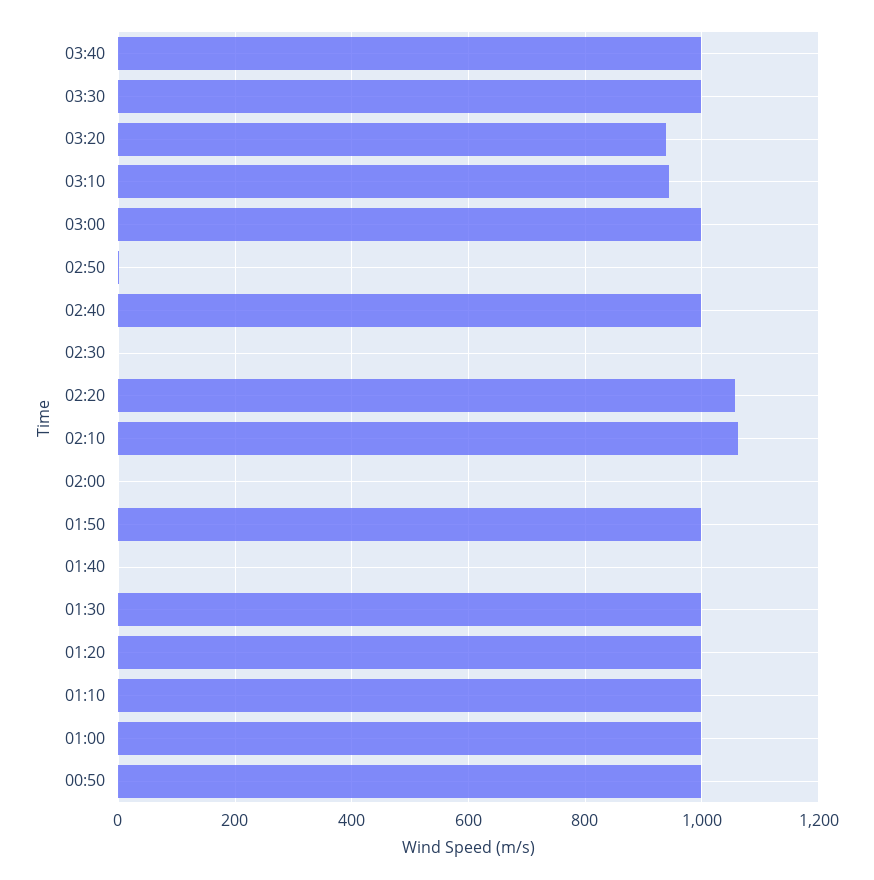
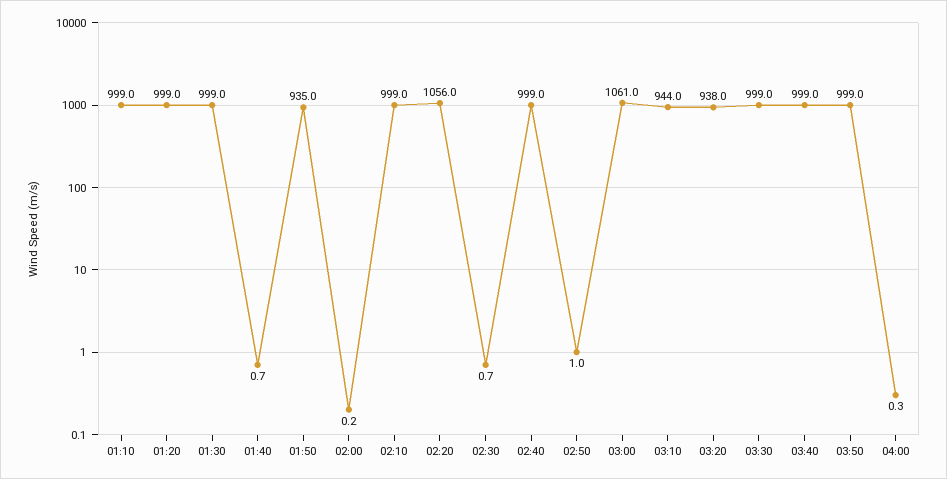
03:00: 1000 -> 1061
02:10: 1060 -> 999
01:50: 1000 -> 935
01:00: 1000 -> none
00:50: 1000 -> none
03:50: none -> 999
04:00: none -> 0.3

